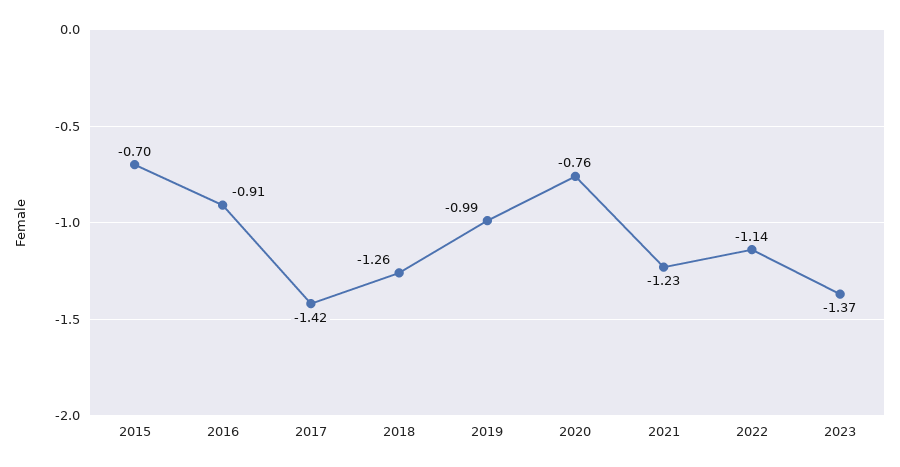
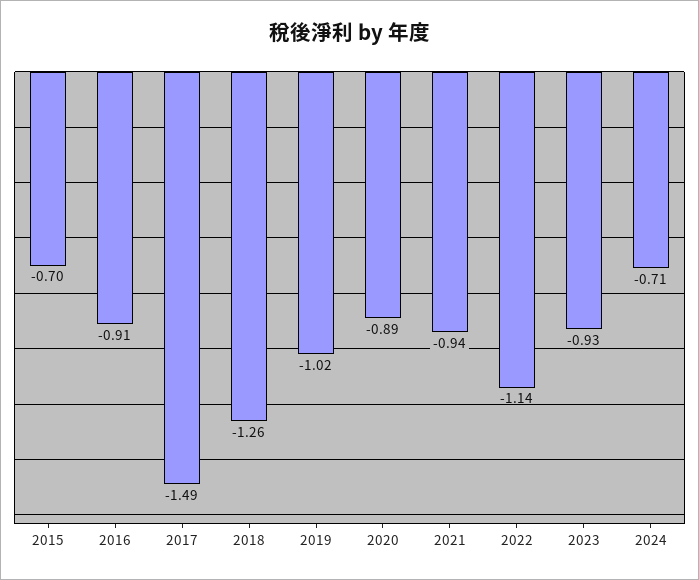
2017: -1.42 -> -1.49
2019: -0.99 -> -1.02
2020: -0.76 -> -0.89
2021: -1.23 -> -0.94
2023: -1.37 -> -0.93
2024: none -> -0.71

